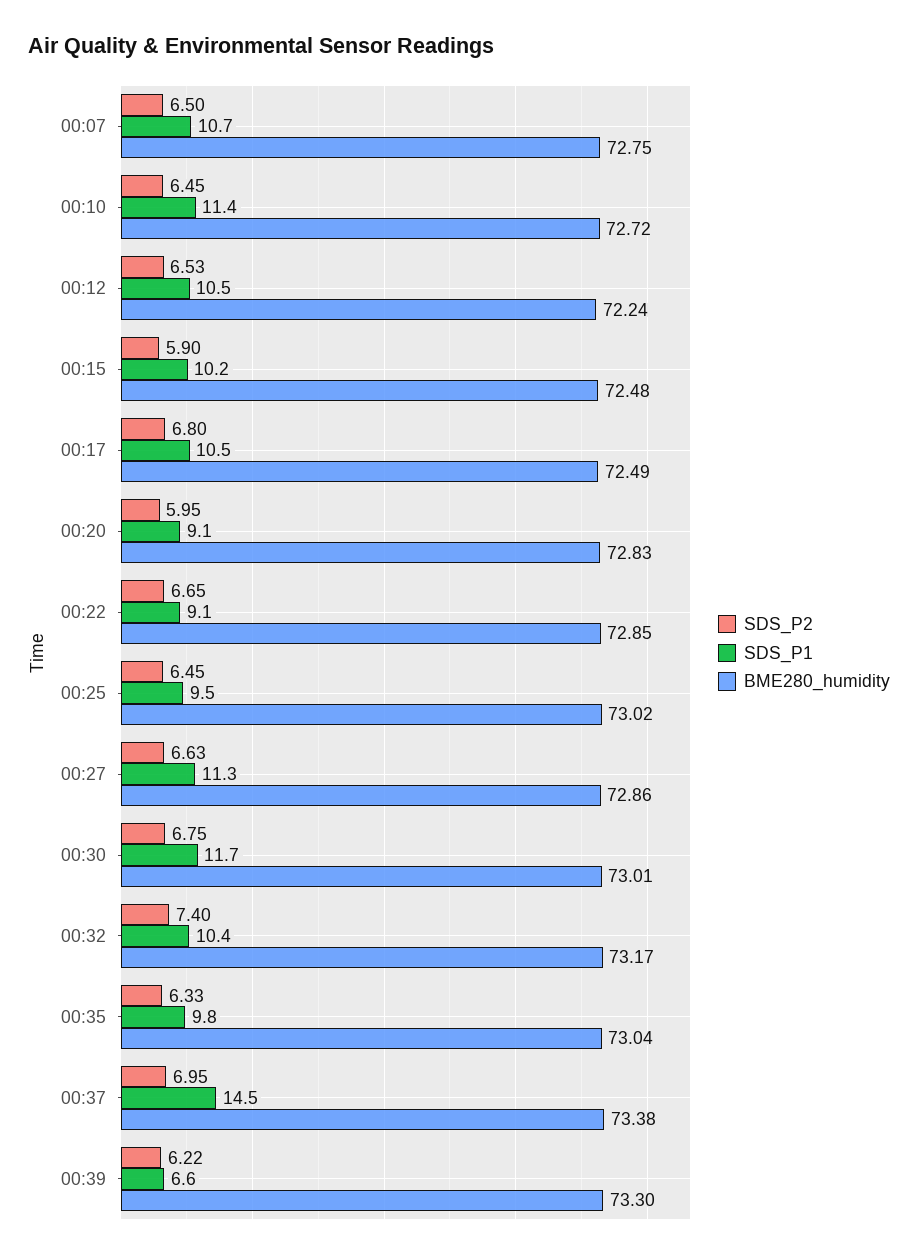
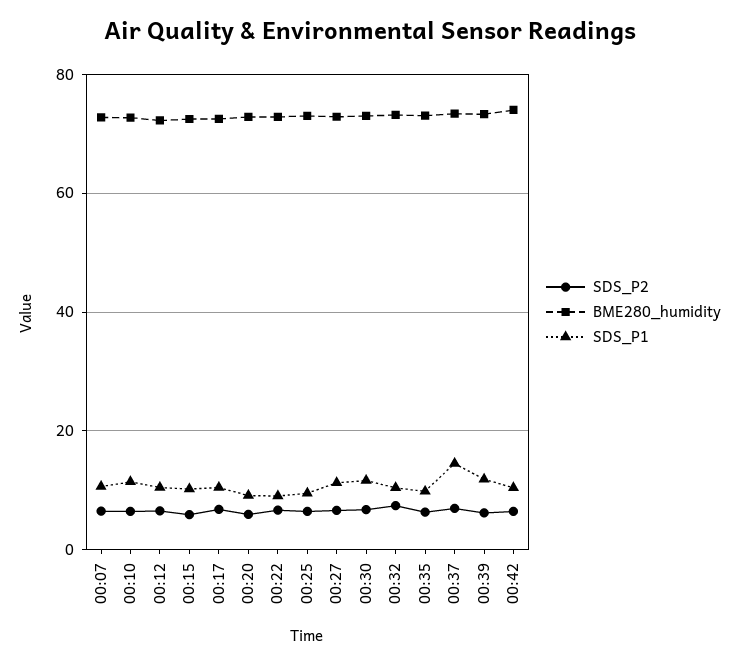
SDS_P1, 00:39: 6.6 -> 12
SDS_P2, 00:42: none -> 6
BME280_humidity, 00:42: none -> 74
SDS_P1, 00:42: none -> 10

